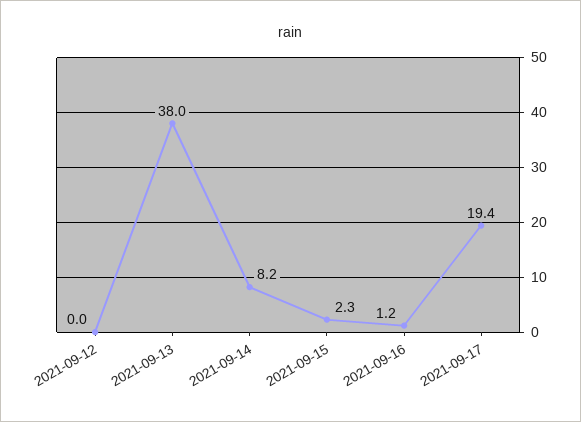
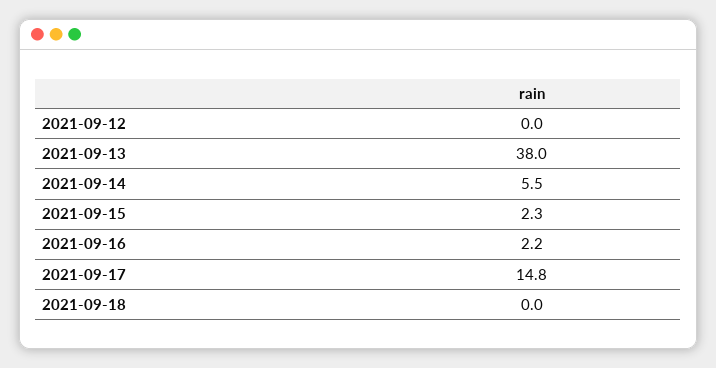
2021-09-14: 8.2 -> 5.5
2021-09-16: 1.2 -> 2.2
2021-09-17: 19.4 -> 14.8
2021-09-18: none -> 0

